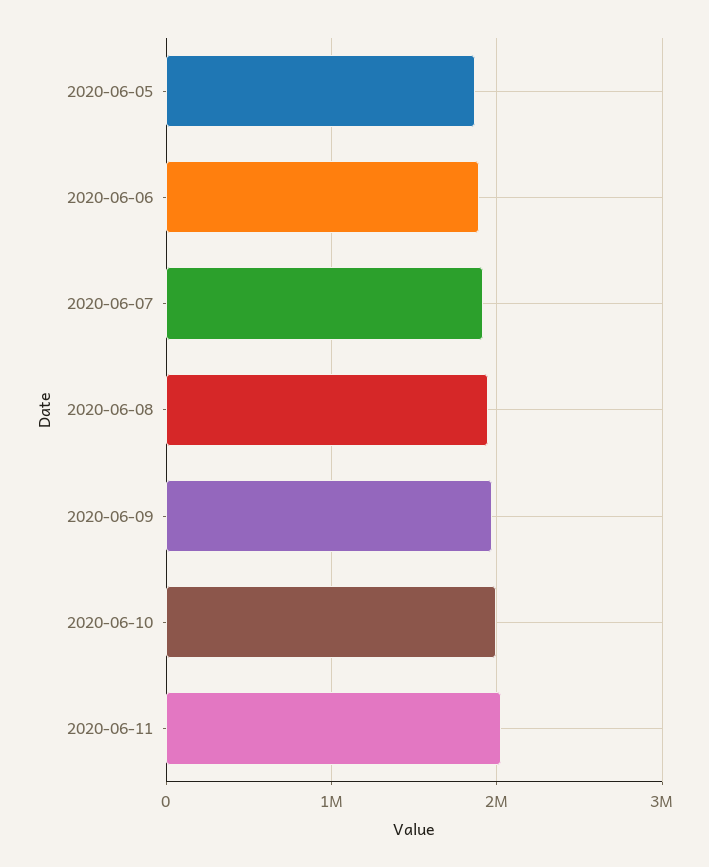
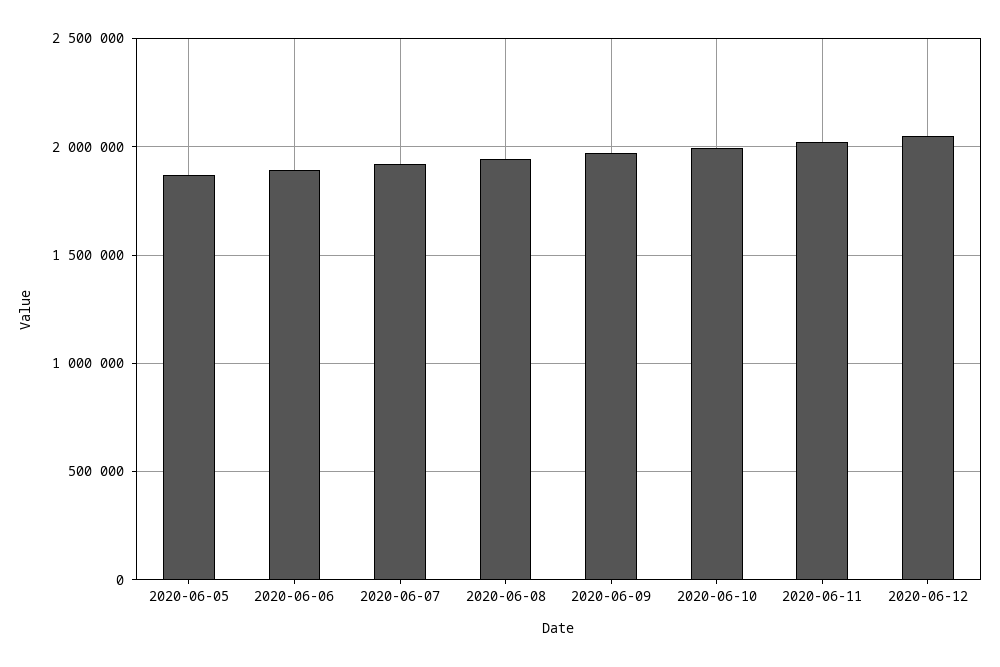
2020-06-12: none -> 2050000

